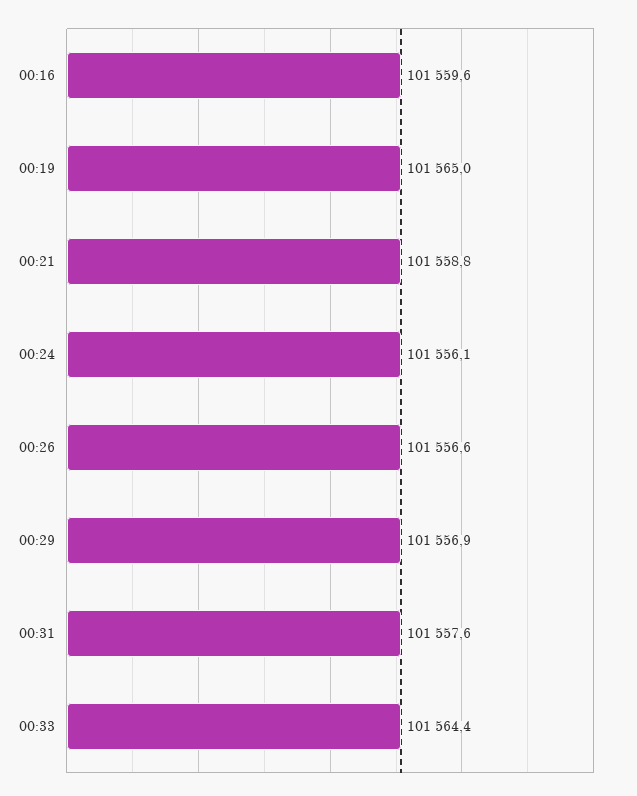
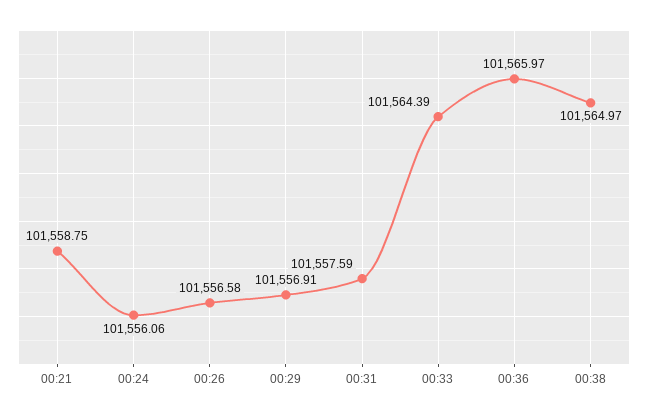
00:16: 101559.6 -> none
00:19: 101565 -> none
00:36: none -> 101565.97
00:38: none -> 101564.97

